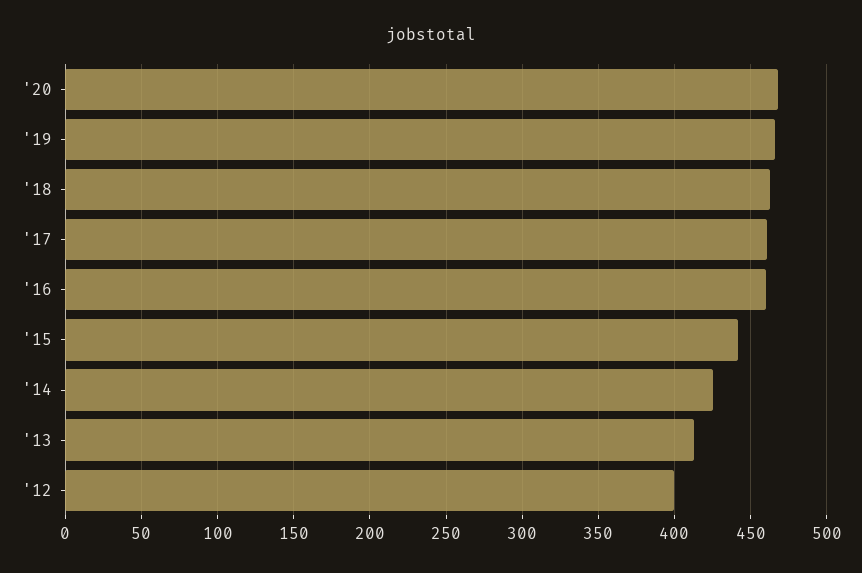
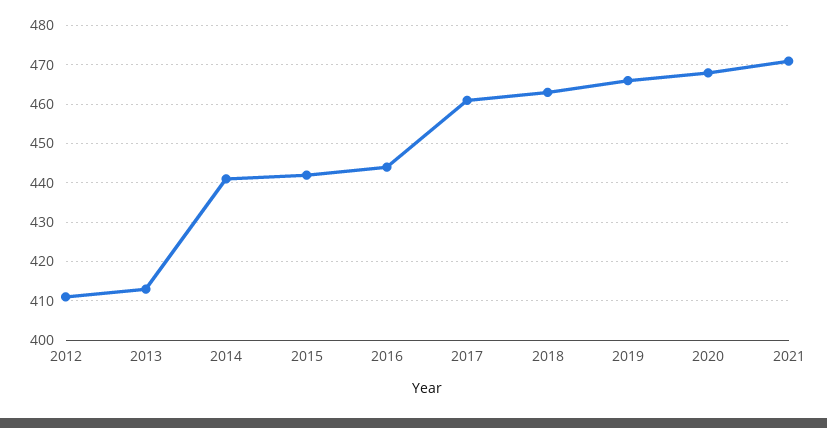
'16: 460 -> 445
'14: 425 -> 440
'12: 400 -> 410
2021: none -> 470

